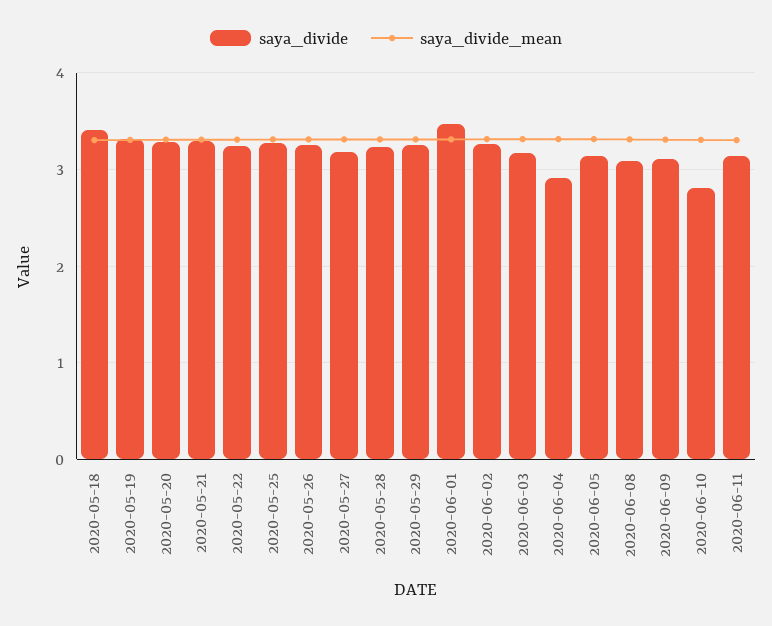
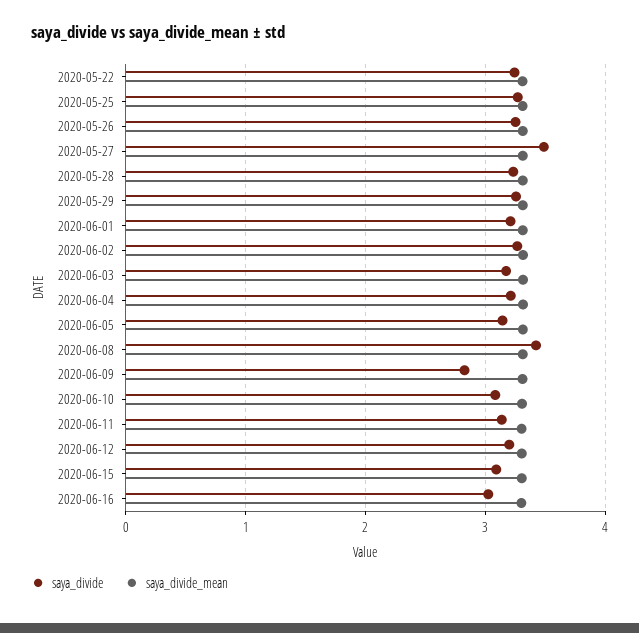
saya_divide, 2020-05-18: 3.4 -> none
saya_divide_mean, 2020-05-18: 3.3 -> none
saya_divide, 2020-05-19: 3.3 -> none
saya_divide_mean, 2020-05-19: 3.3 -> none
saya_divide, 2020-05-20: 3.3 -> none
saya_divide_mean, 2020-05-20: 3.3 -> none
saya_divide, 2020-05-21: 3.3 -> none
saya_divide_mean, 2020-05-21: 3.3 -> none
saya_divide, 2020-05-27: 3.2 -> 3.5
saya_divide, 2020-06-01: 3.5 -> 3.2
saya_divide, 2020-06-04: 2.9 -> 3.2
saya_divide, 2020-06-08: 3.1 -> 3.4
saya_divide, 2020-06-09: 3.1 -> 2.8
saya_divide, 2020-06-10: 2.8 -> 3.1
saya_divide, 2020-06-12: none -> 3.2
saya_divide_mean, 2020-06-12: none -> 3.3
saya_divide, 2020-06-15: none -> 3.1
saya_divide_mean, 2020-06-15: none -> 3.3
saya_divide, 2020-06-16: none -> 3
saya_divide_mean, 2020-06-16: none -> 3.3

